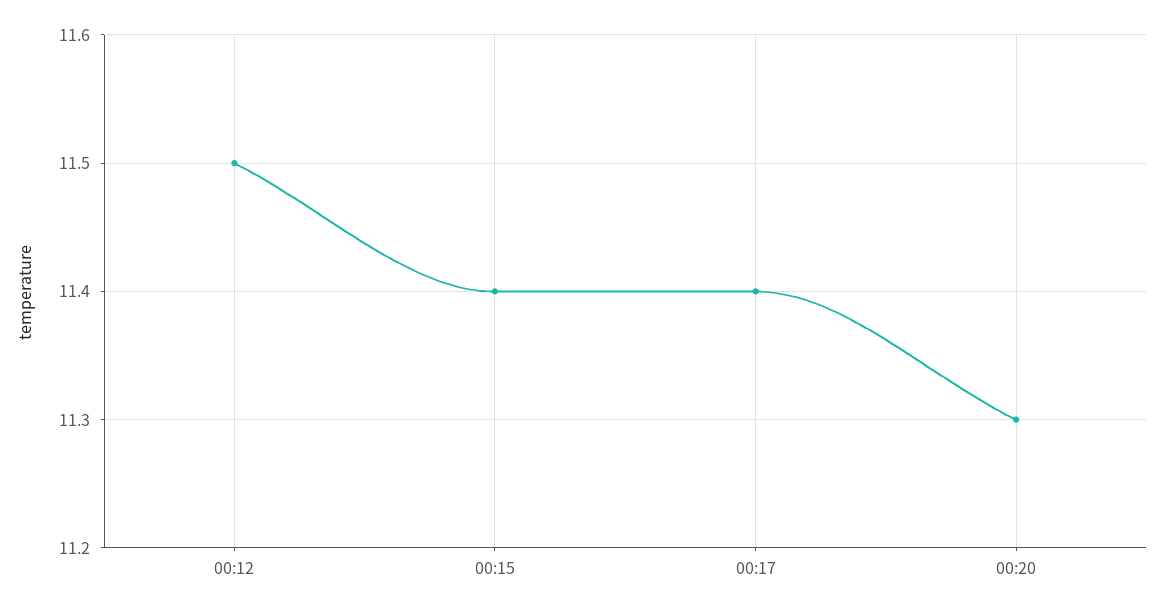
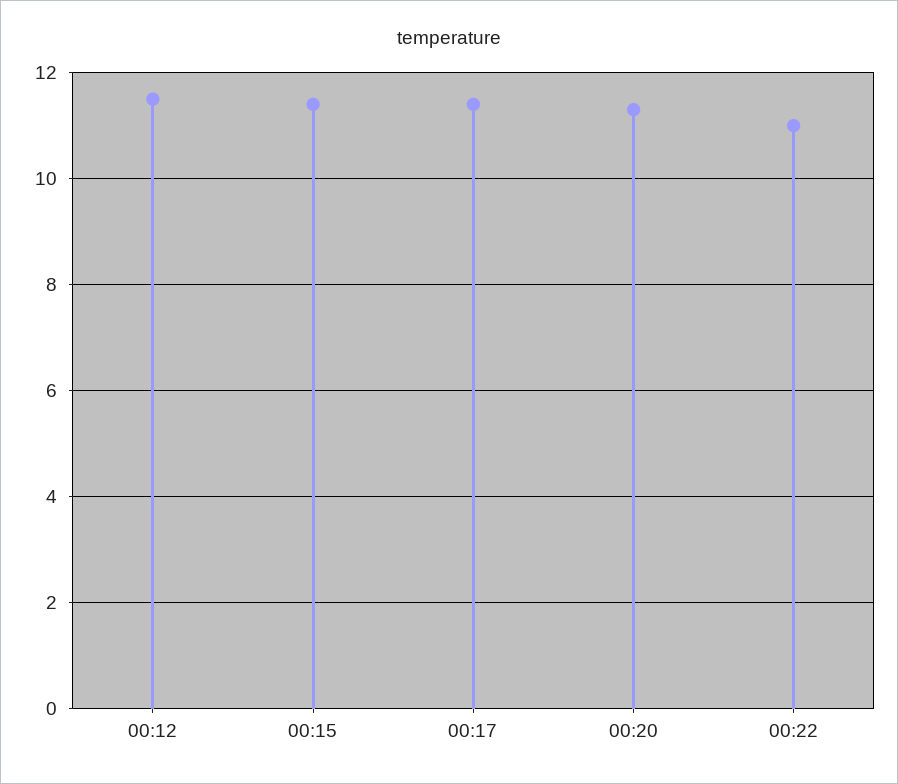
00:22: none -> 11

